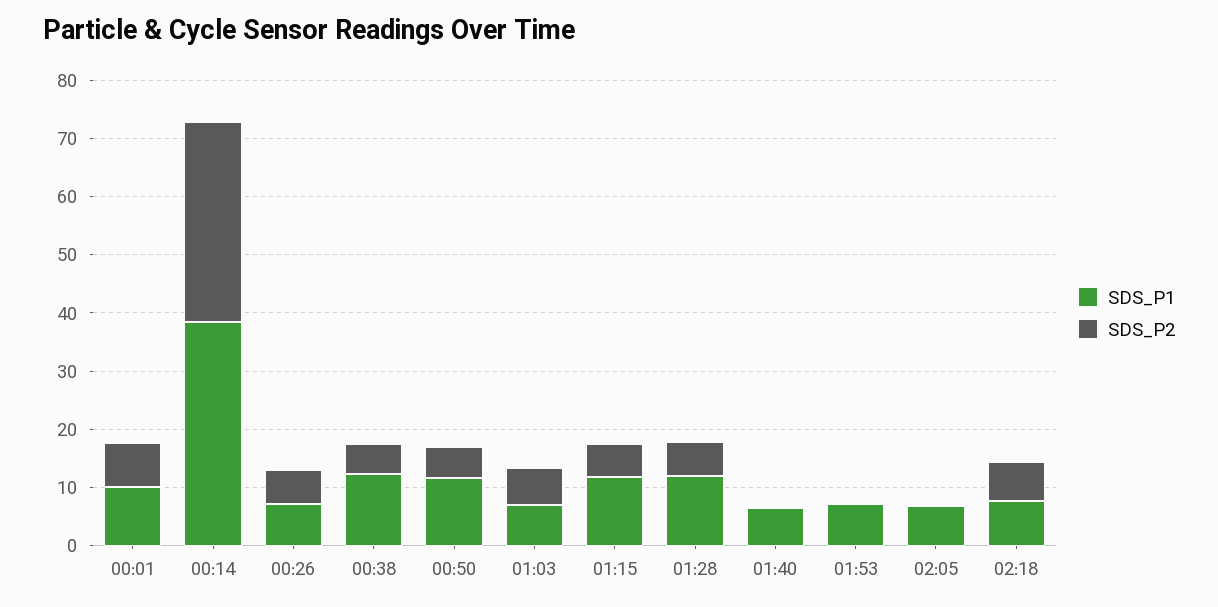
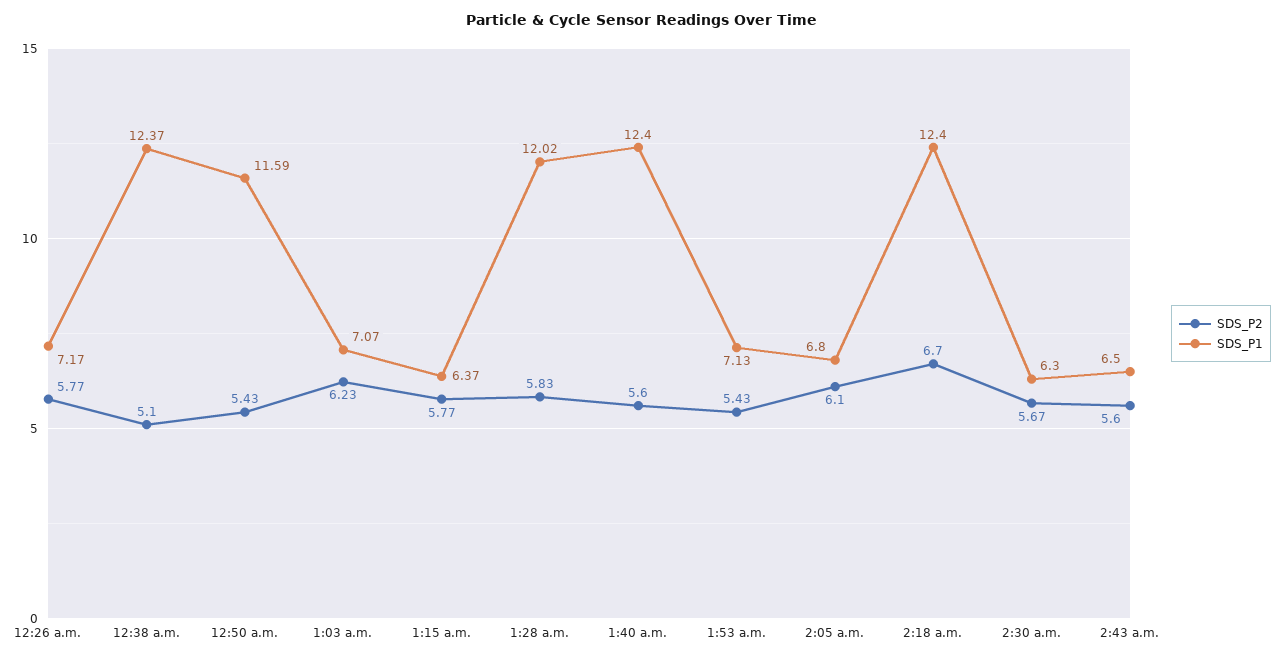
SDS_P1, 00:01: 10 -> none
SDS_P2, 00:01: 8 -> none
SDS_P1, 00:14: 38 -> none
SDS_P2, 00:14: 34 -> none
SDS_P1, 01:15: 12 -> 6.37
SDS_P1, 01:40: 6 -> 12.4
SDS_P2, 01:40: 0 -> 5.6
SDS_P2, 01:53: 0 -> 5.43
SDS_P2, 02:05: 0 -> 6.1
SDS_P1, 02:18: 8 -> 12.4
SDS_P2, 2:30 a.m.: none -> 5.67
SDS_P1, 2:30 a.m.: none -> 6.3
SDS_P2, 2:43 a.m.: none -> 5.6
SDS_P1, 2:43 a.m.: none -> 6.5

